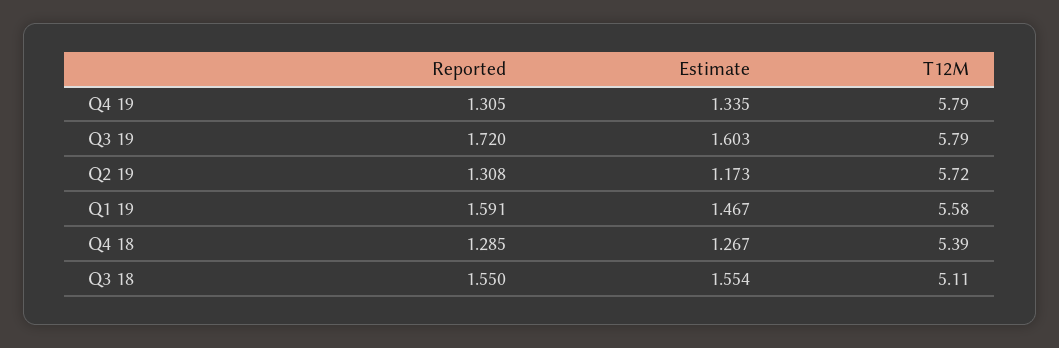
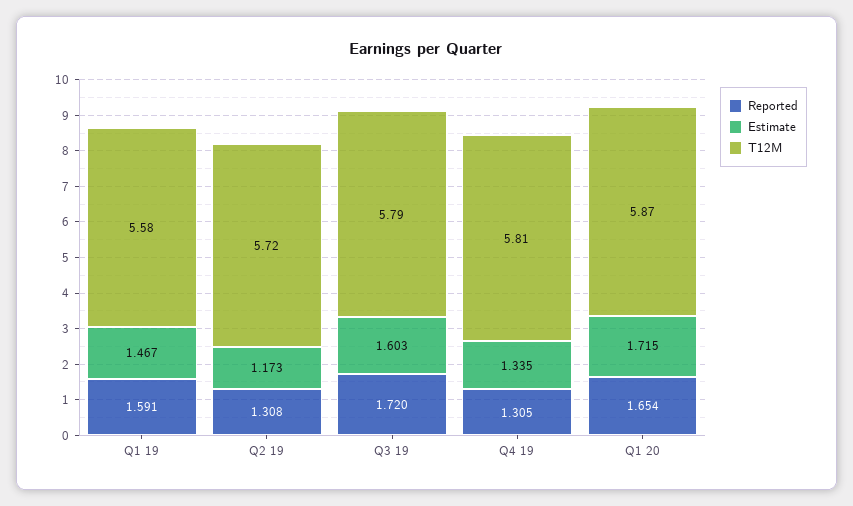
T12M, Q4 19: 5.79 -> 5.81
Reported, Q4 18: 1.285 -> none
Estimate, Q4 18: 1.267 -> none
T12M, Q4 18: 5.39 -> none
Reported, Q3 18: 1.55 -> none
Estimate, Q3 18: 1.554 -> none
T12M, Q3 18: 5.11 -> none
Reported, Q1 20: none -> 1.654
Estimate, Q1 20: none -> 1.715
T12M, Q1 20: none -> 5.87

